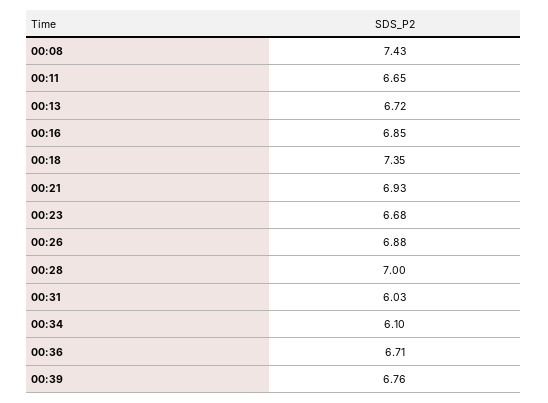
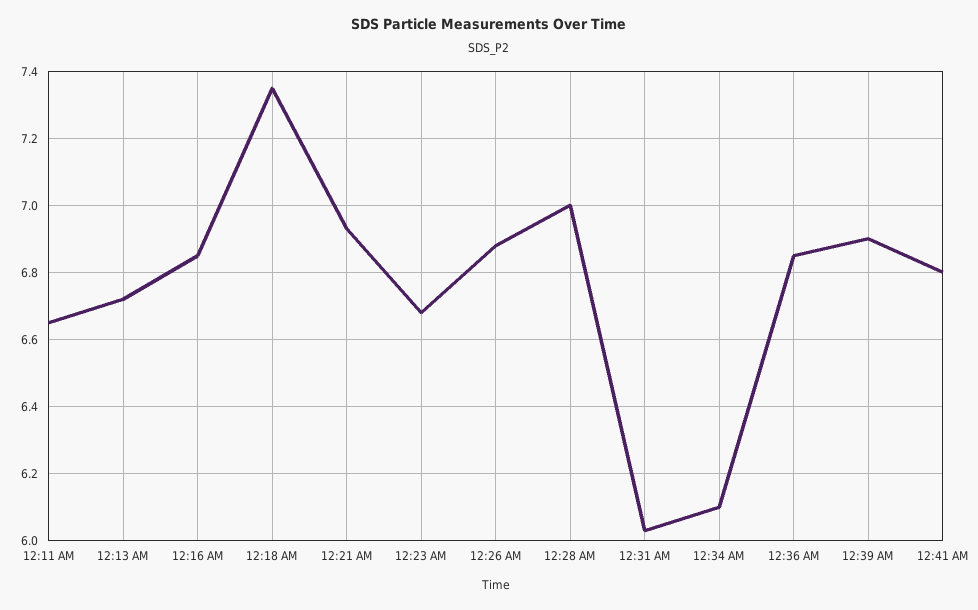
00:08: 7.43 -> none
00:36: 6.71 -> 6.85
00:39: 6.76 -> 6.9
12:41 AM: none -> 6.8

